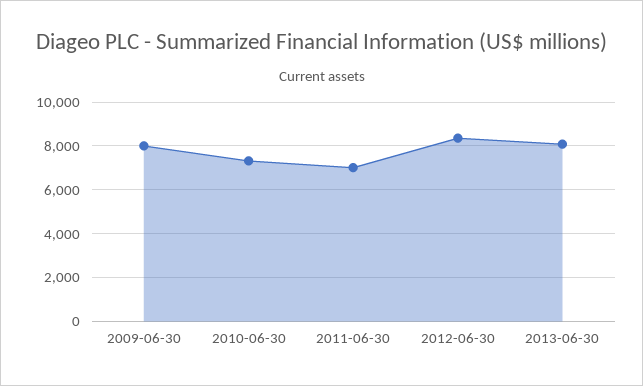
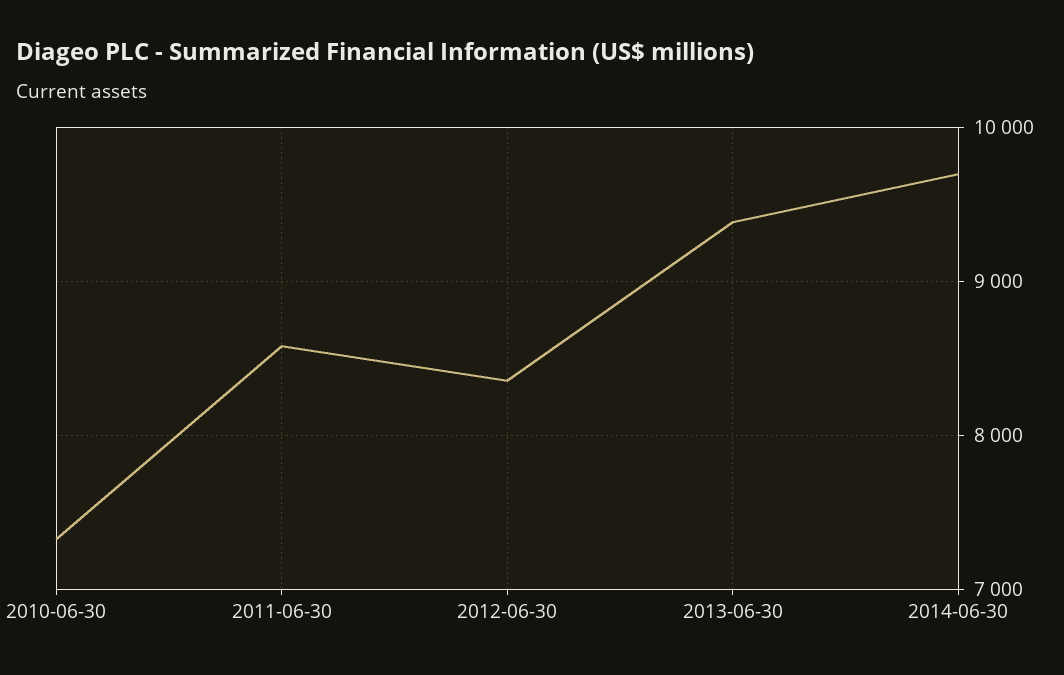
2009-06-30: 8000 -> none
2011-06-30: 7000 -> 8600
2013-06-30: 8000 -> 9400
2014-06-30: none -> 9700

